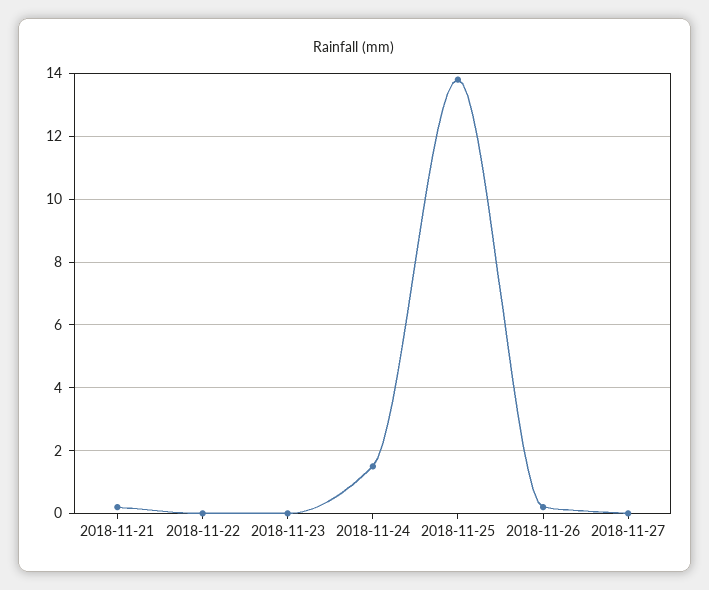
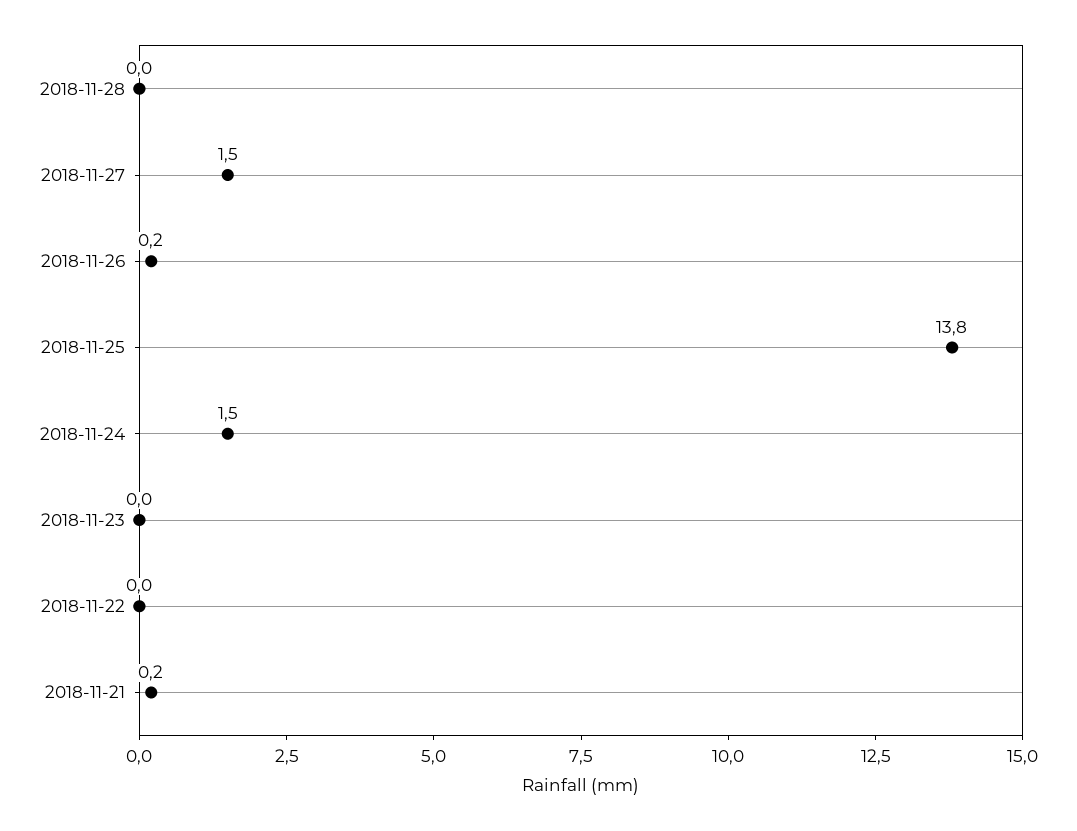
2018-11-27: 0 -> 1.5
2018-11-28: none -> 0

